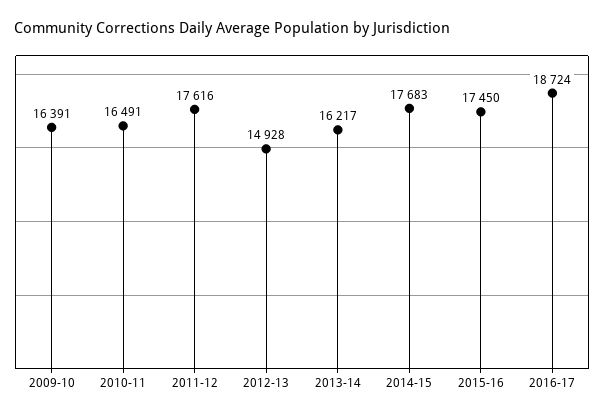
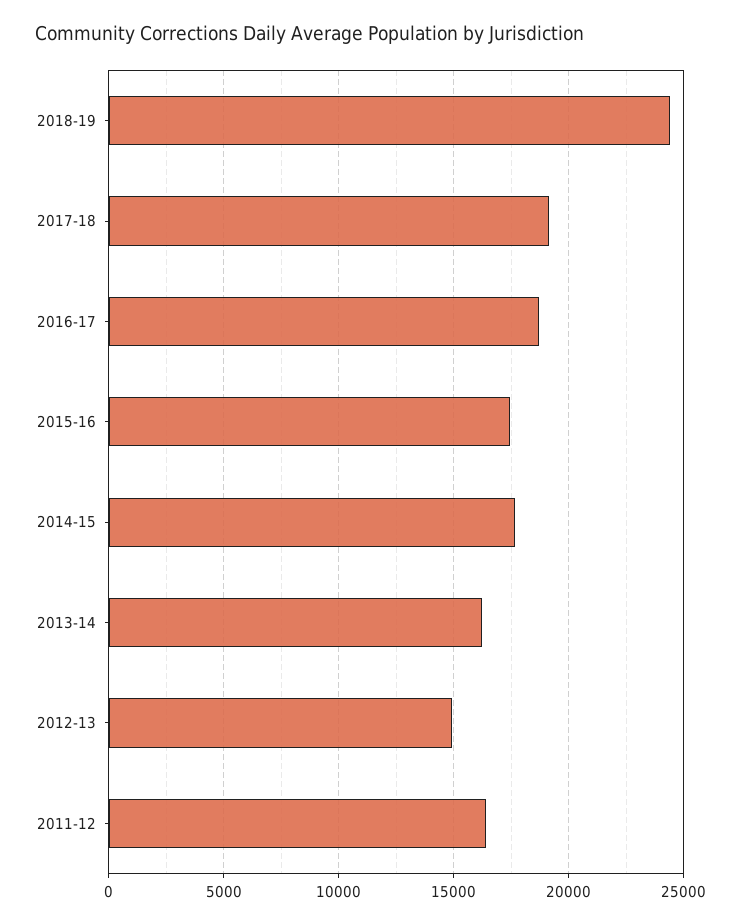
2009-10: 16391 -> none
2010-11: 16491 -> none
2011-12: 17616 -> 16500
2018-19: none -> 24500
2017-18: none -> 19000

